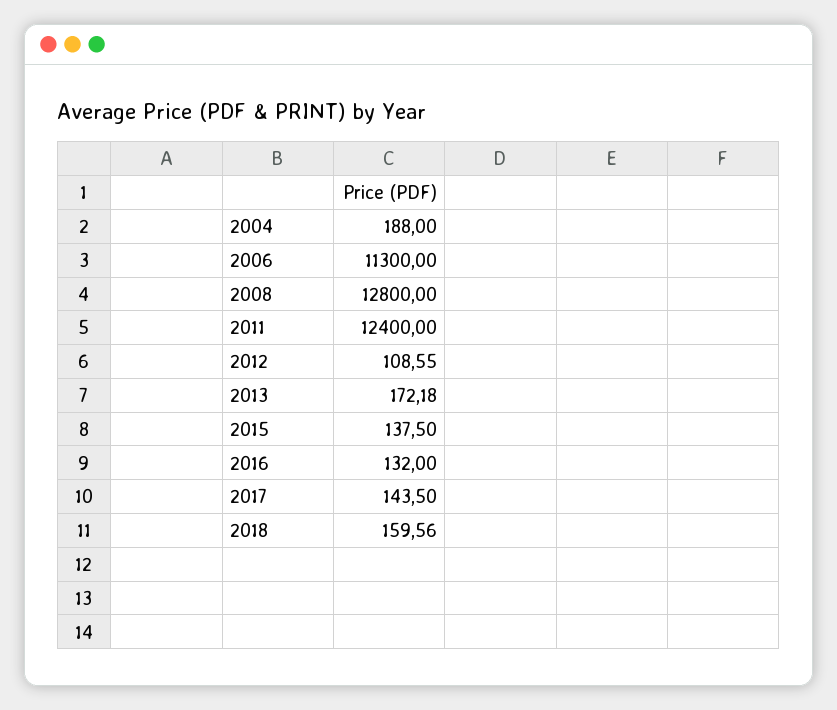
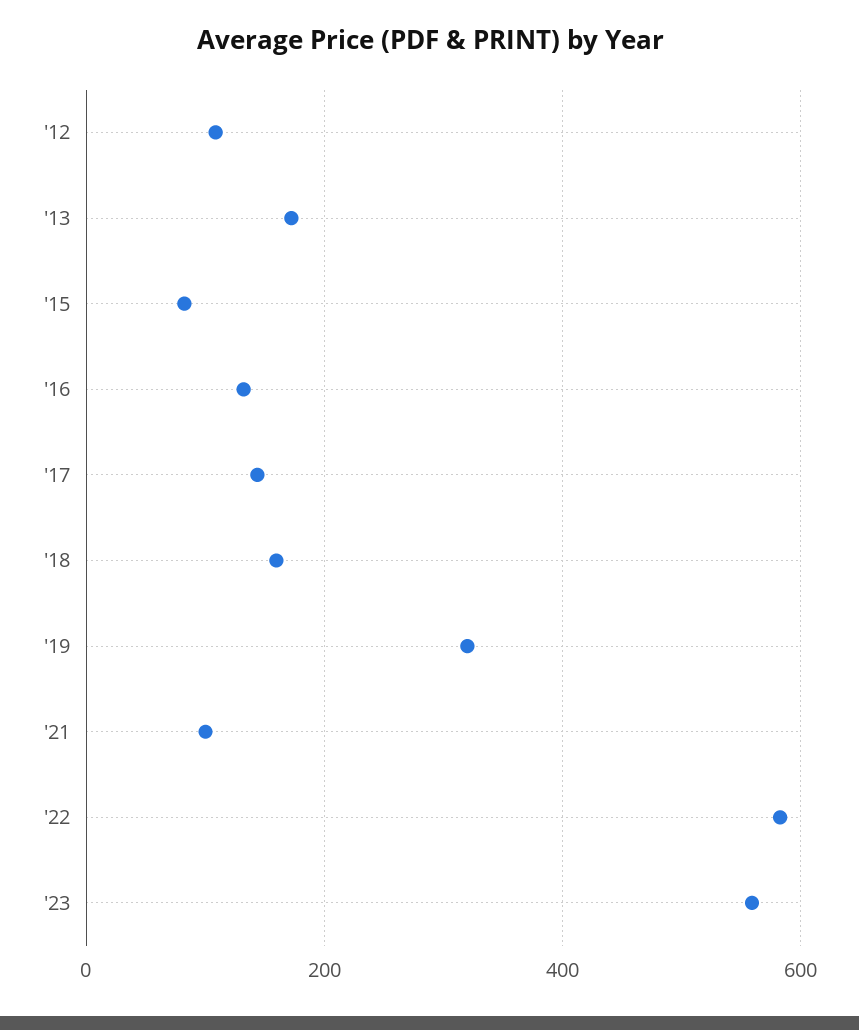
2004: 188 -> none
2006: 11300 -> none
2008: 12800 -> none
2011: 12400 -> none
2015: 137.5 -> 80
'19: none -> 320
'21: none -> 100
'22: none -> 580
'23: none -> 560

